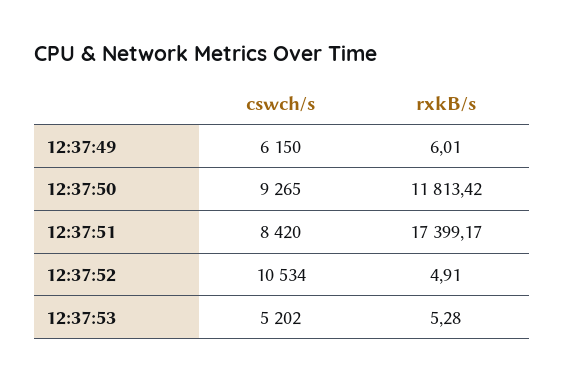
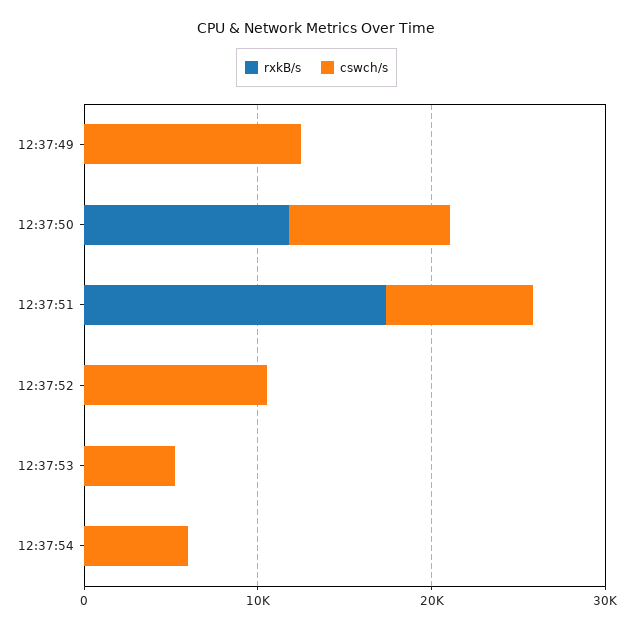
cswch/s, 12:37:49: 6150 -> 12000
rxkB/s, 12:37:54: none -> 0
cswch/s, 12:37:54: none -> 6000

